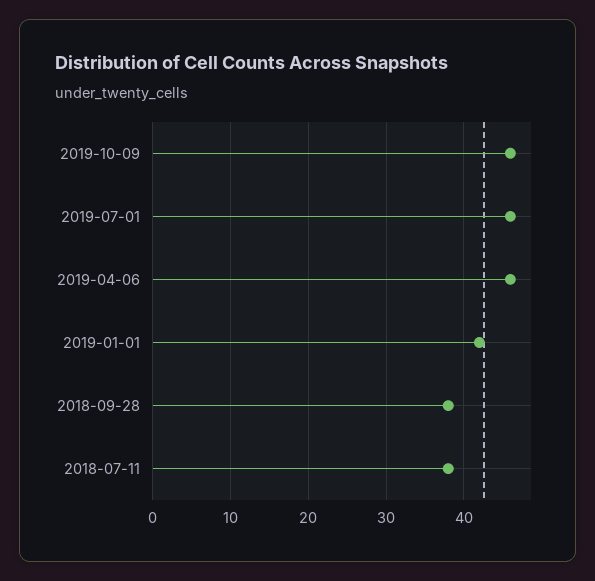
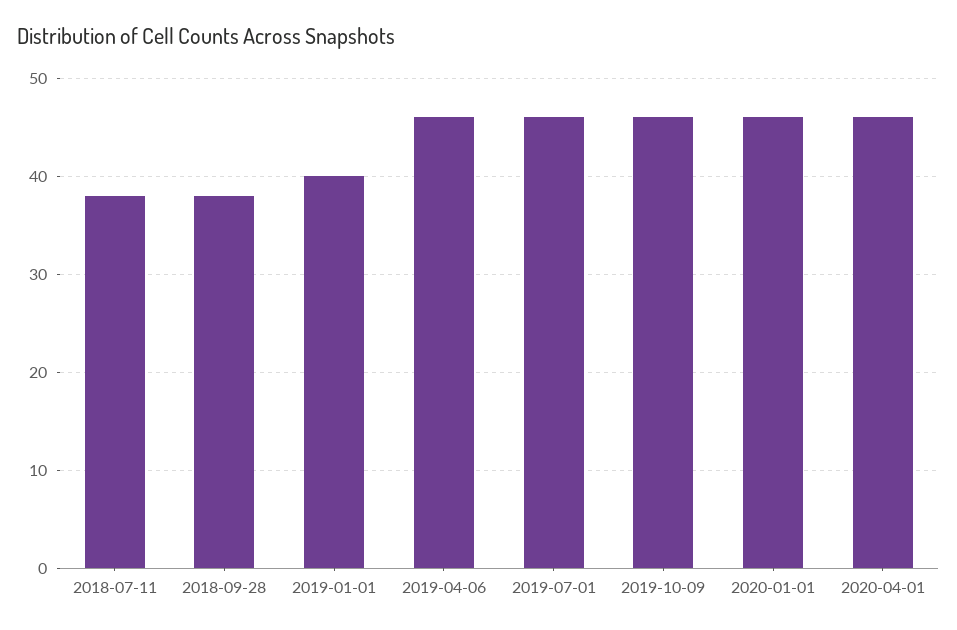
2019-01-01: 42 -> 40
2020-01-01: none -> 46
2020-04-01: none -> 46

